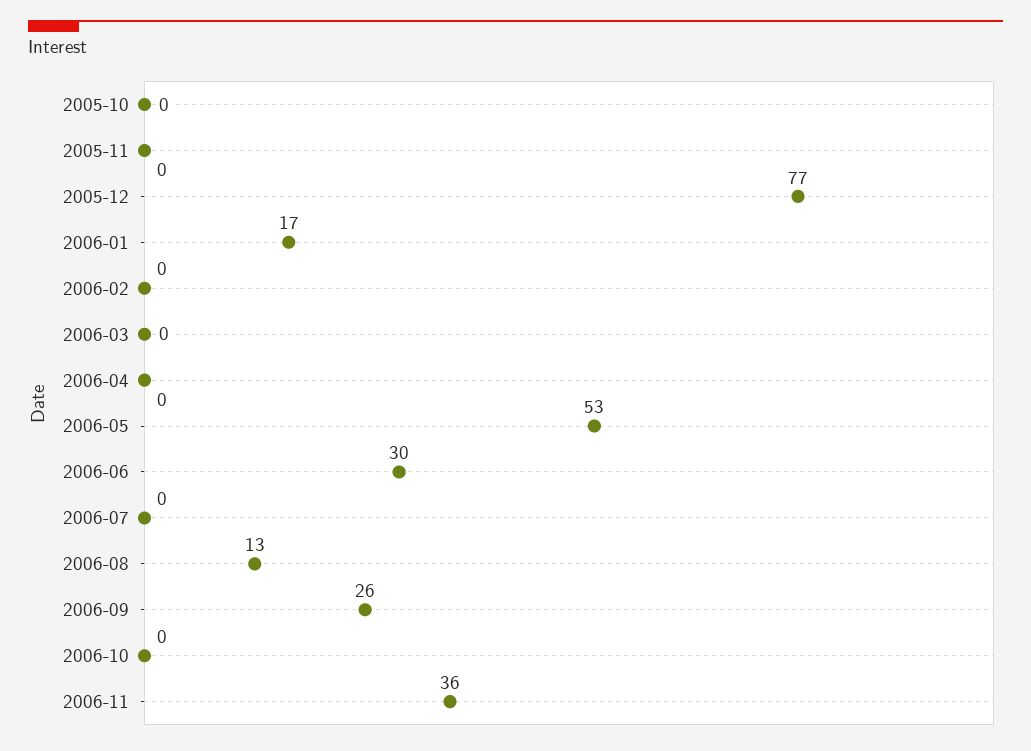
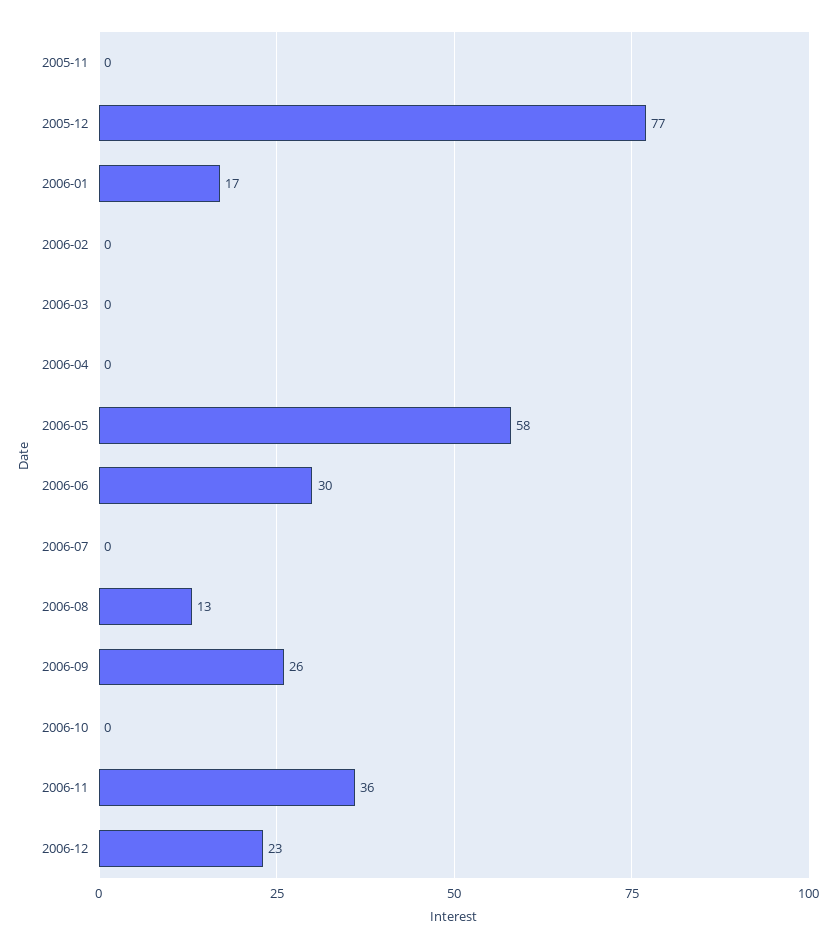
2005-10: 0 -> none
2006-05: 53 -> 58
2006-12: none -> 23

